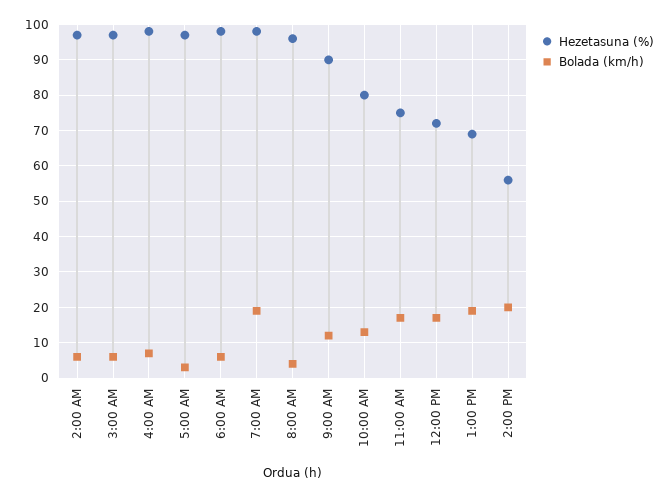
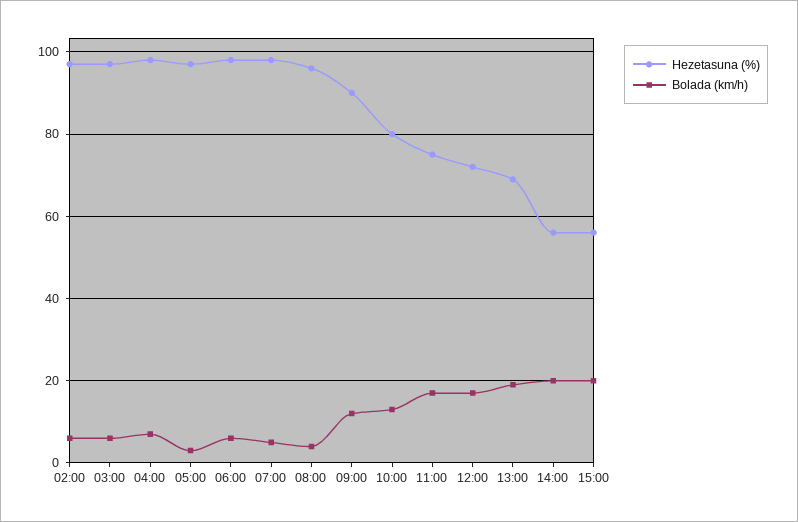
Bolada (km/h), 7:00 AM: 20 -> 5
Hezetasuna (%), 15:00: none -> 55
Bolada (km/h), 15:00: none -> 20

